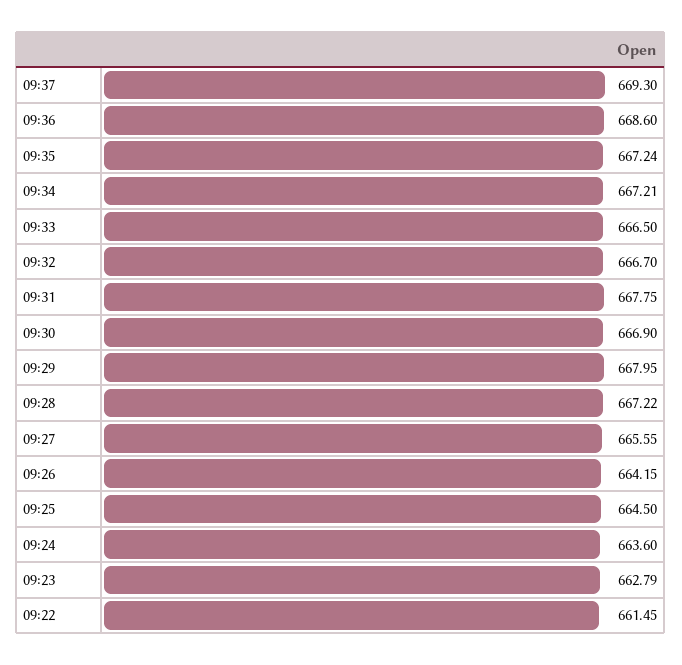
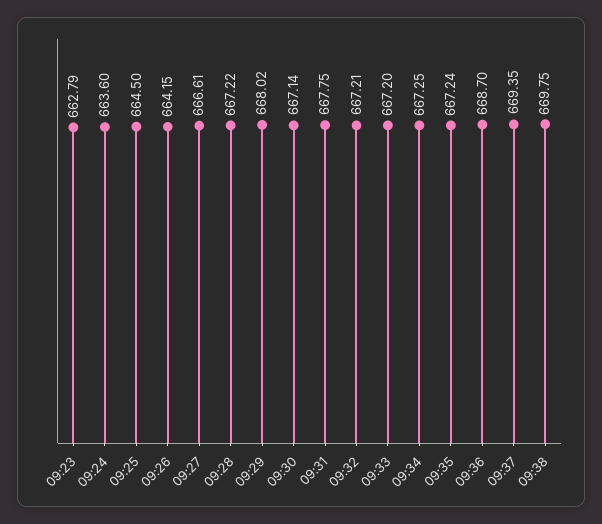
09:37: 669.3 -> 669.35
09:36: 668.6 -> 668.7
09:34: 667.21 -> 667.25
09:33: 666.5 -> 667.2
09:32: 666.7 -> 667.21
09:30: 666.9 -> 667.14
09:29: 667.95 -> 668.02
09:27: 665.55 -> 666.61
09:22: 661.45 -> none
09:38: none -> 669.75

